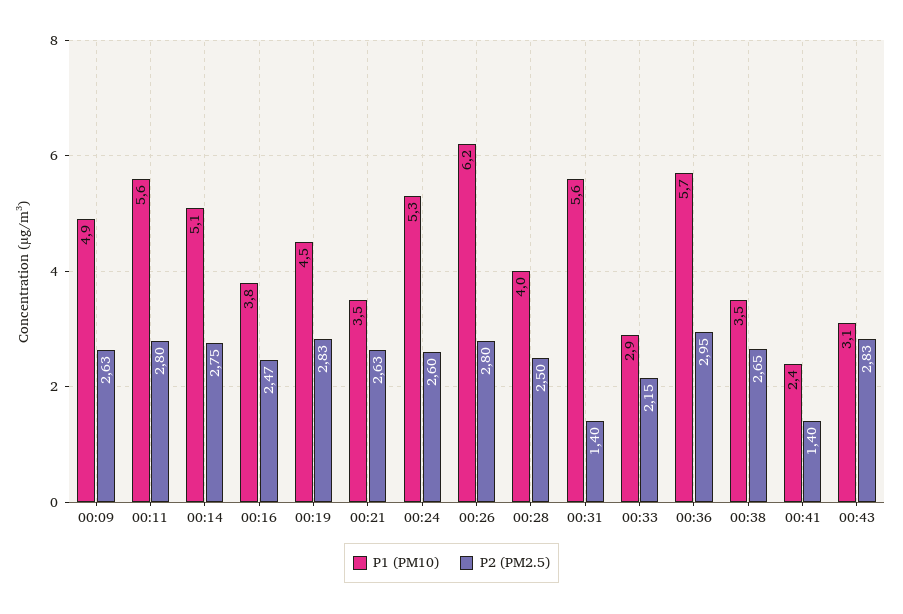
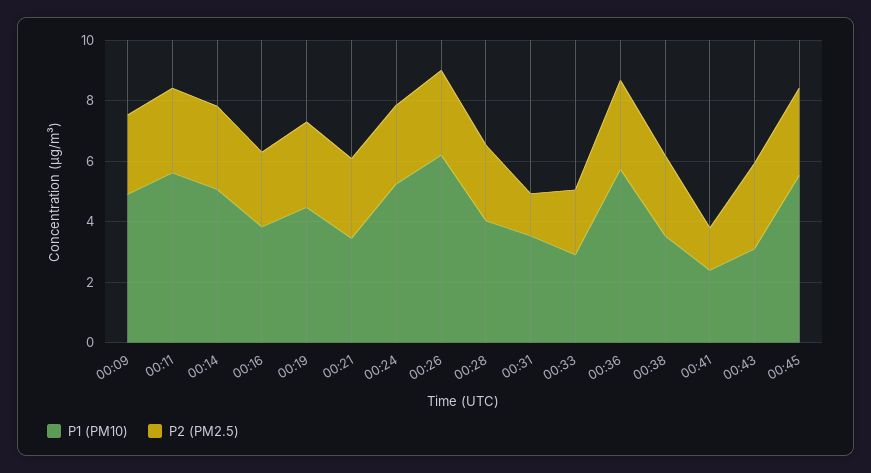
P1 (PM10), 00:31: 5.6 -> 3.5
P1 (PM10), 00:45: none -> 5.5
P2 (PM2.5), 00:45: none -> 3

